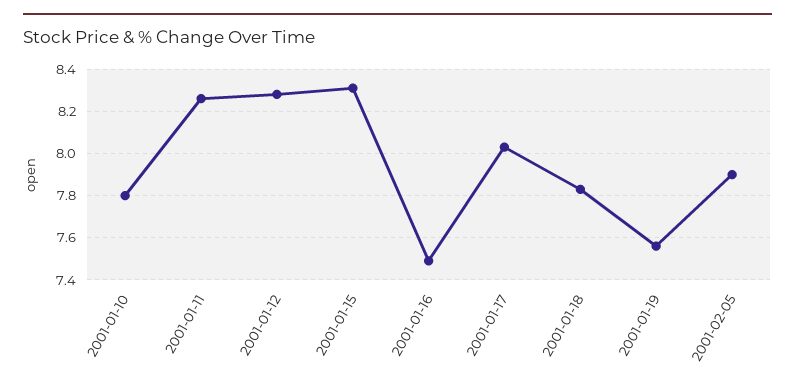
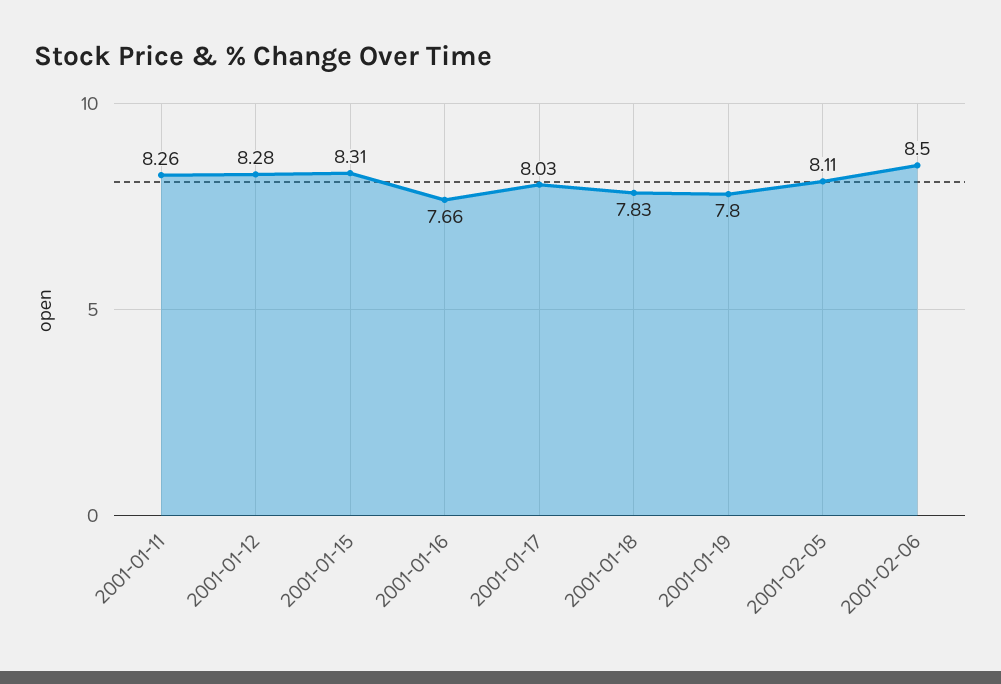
2001-01-10: 7.8 -> none
2001-01-16: 7.5 -> 7.66
2001-01-19: 7.55 -> 7.8
2001-02-05: 7.9 -> 8.11
2001-02-06: none -> 8.5

